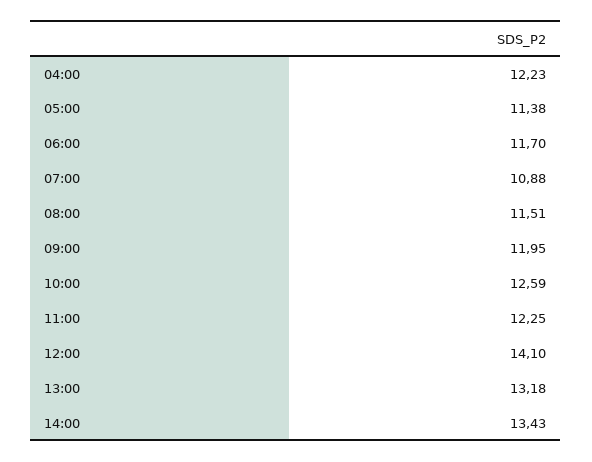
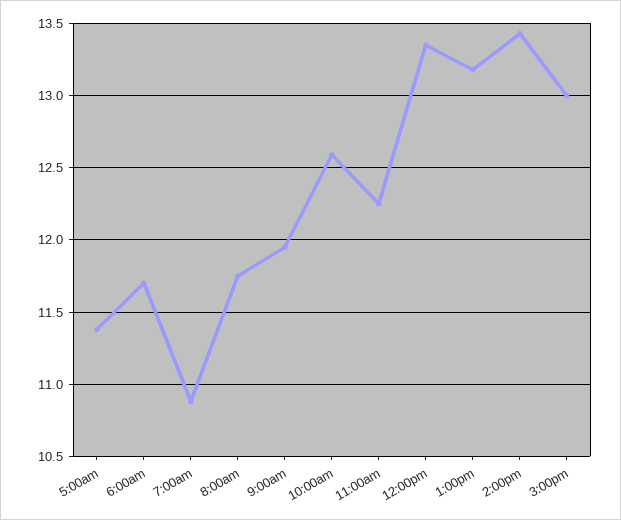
04:00: 12.23 -> none
08:00: 11.51 -> 11.75
12:00: 14.1 -> 13.35
3:00pm: none -> 13

